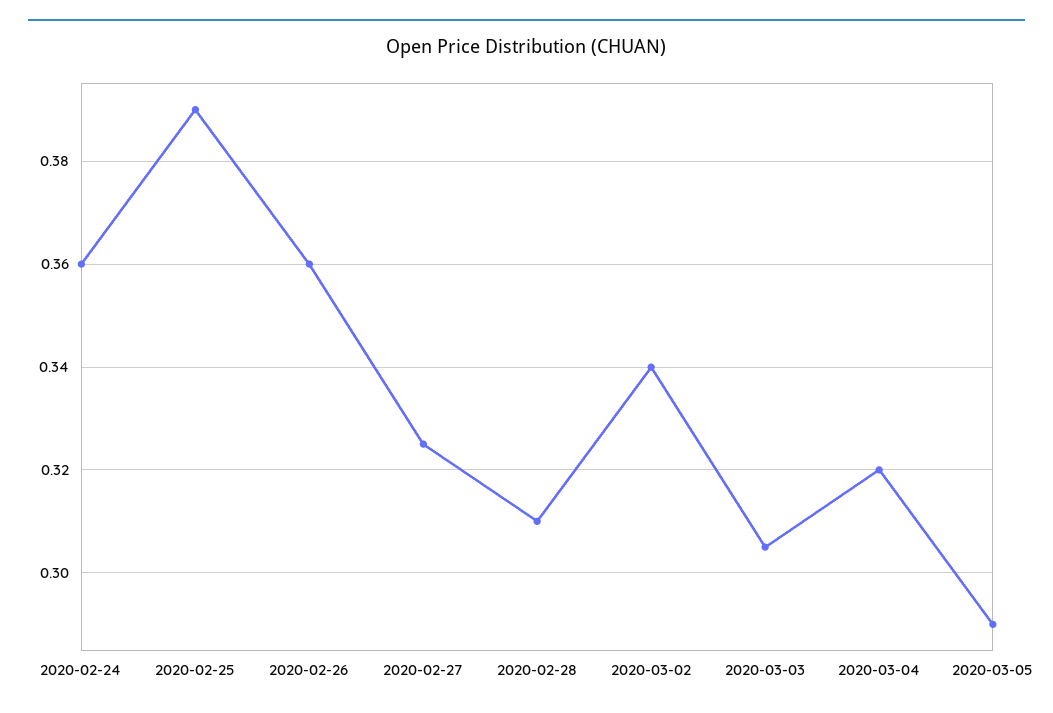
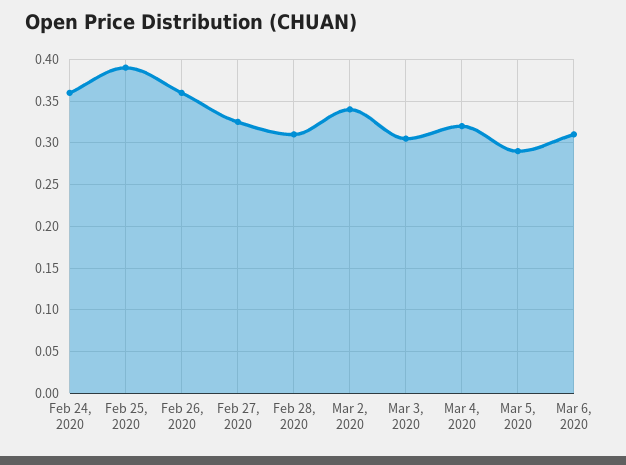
Mar 6, 2020: none -> 0.31

